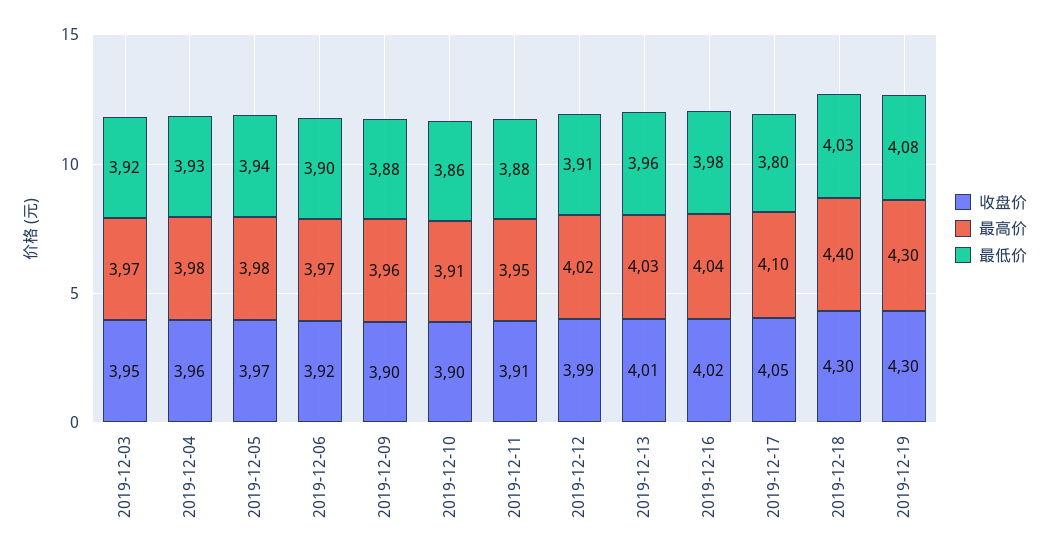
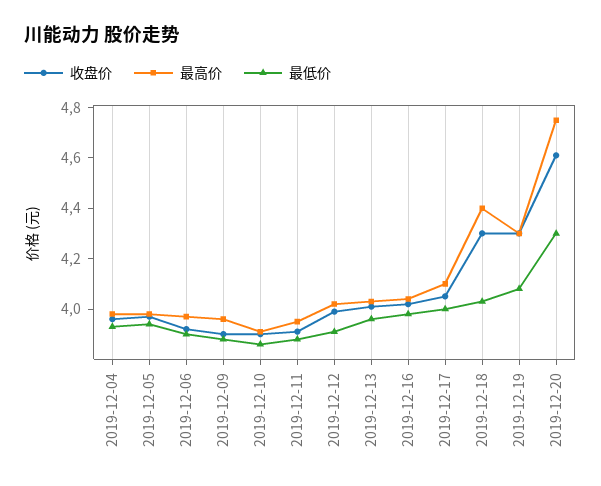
收盘价, 2019-12-03: 3.95 -> none
最高价, 2019-12-03: 3.97 -> none
最低价, 2019-12-03: 3.92 -> none
最低价, 2019-12-17: 3.8 -> 4
收盘价, 2019-12-20: none -> 4.6
最高价, 2019-12-20: none -> 4.75
最低价, 2019-12-20: none -> 4.3

